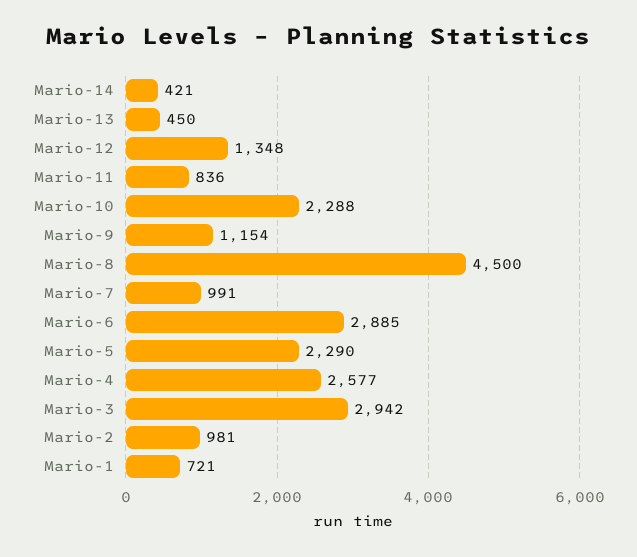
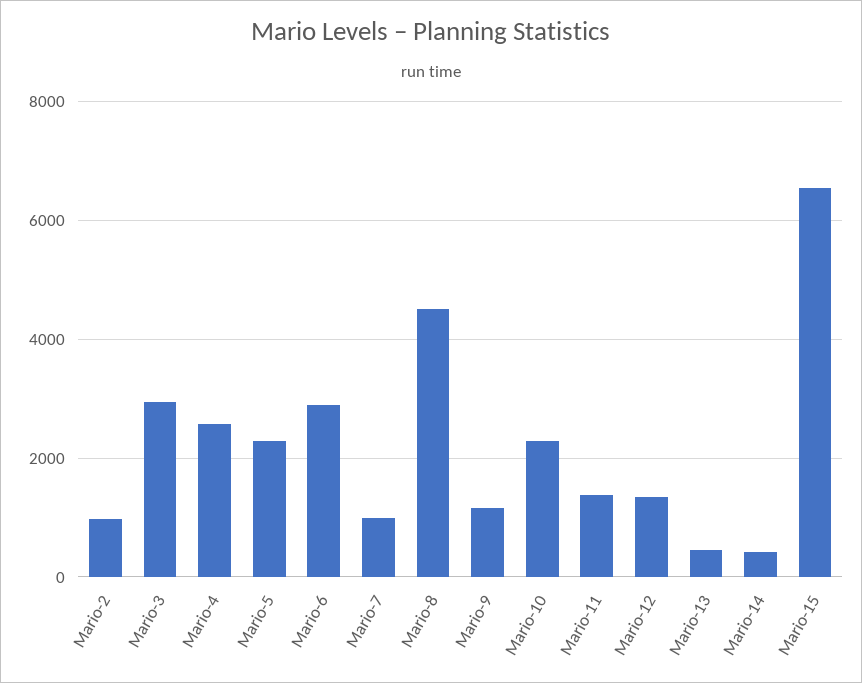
Mario-11: 836 -> 1400
Mario-1: 721 -> none
Mario-15: none -> 6600

